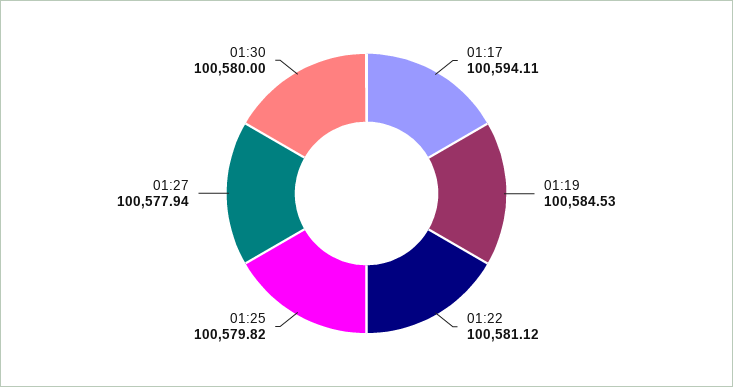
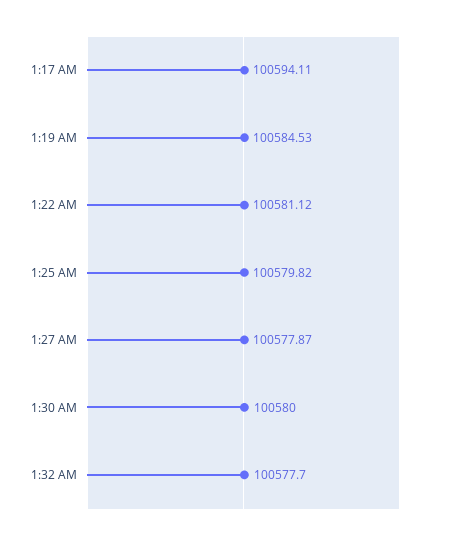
01:27: 100577.94 -> 100577.87
1:32 AM: none -> 100577.7

